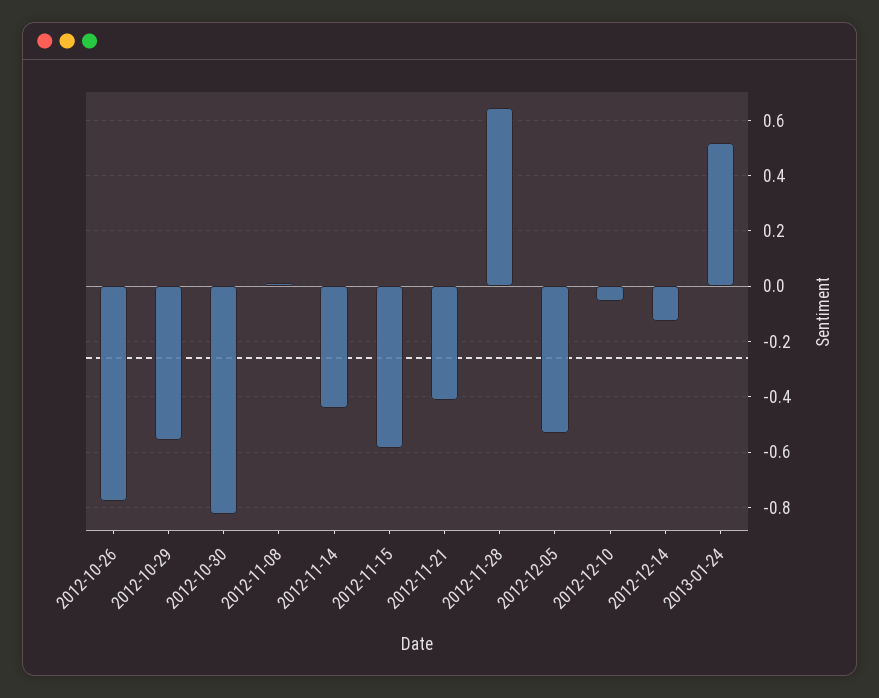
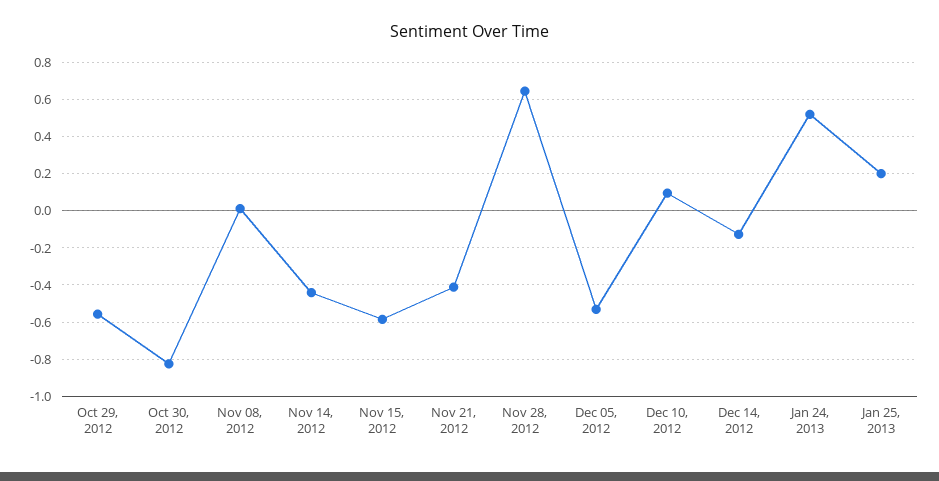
2012-10-26: -0.775 -> none
2012-12-10: -0.05 -> 0.1
Jan 25, 2013: none -> 0.2

